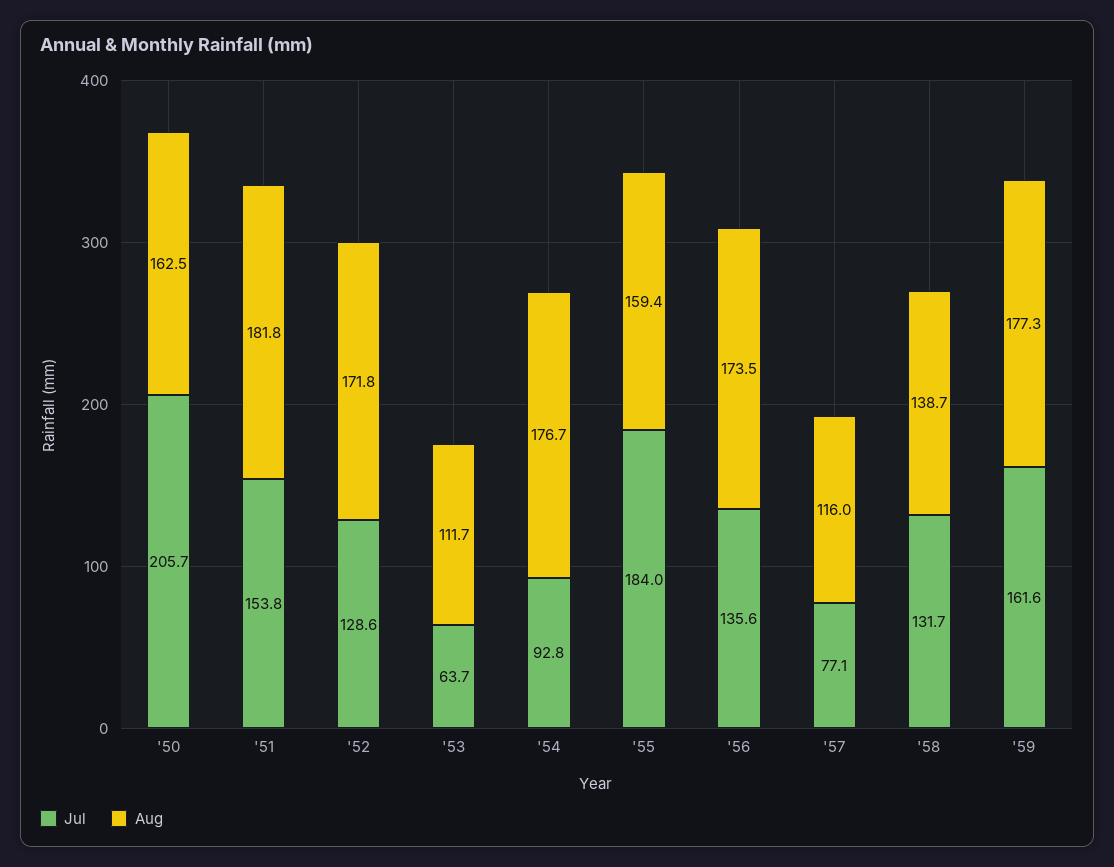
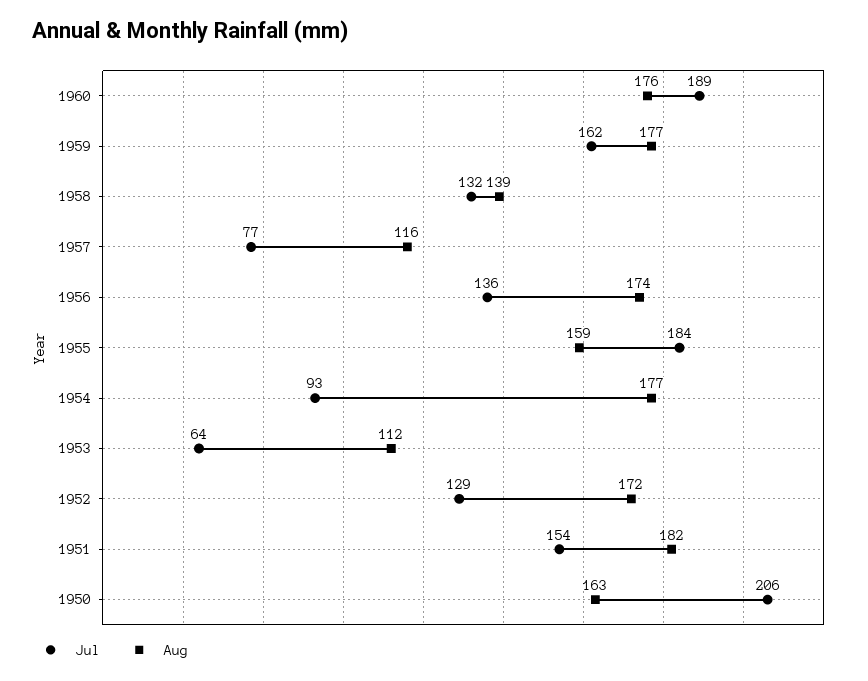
Jul, 1960: none -> 189
Aug, 1960: none -> 176

